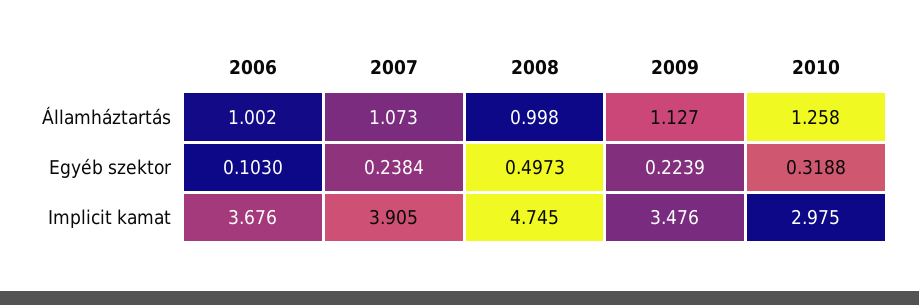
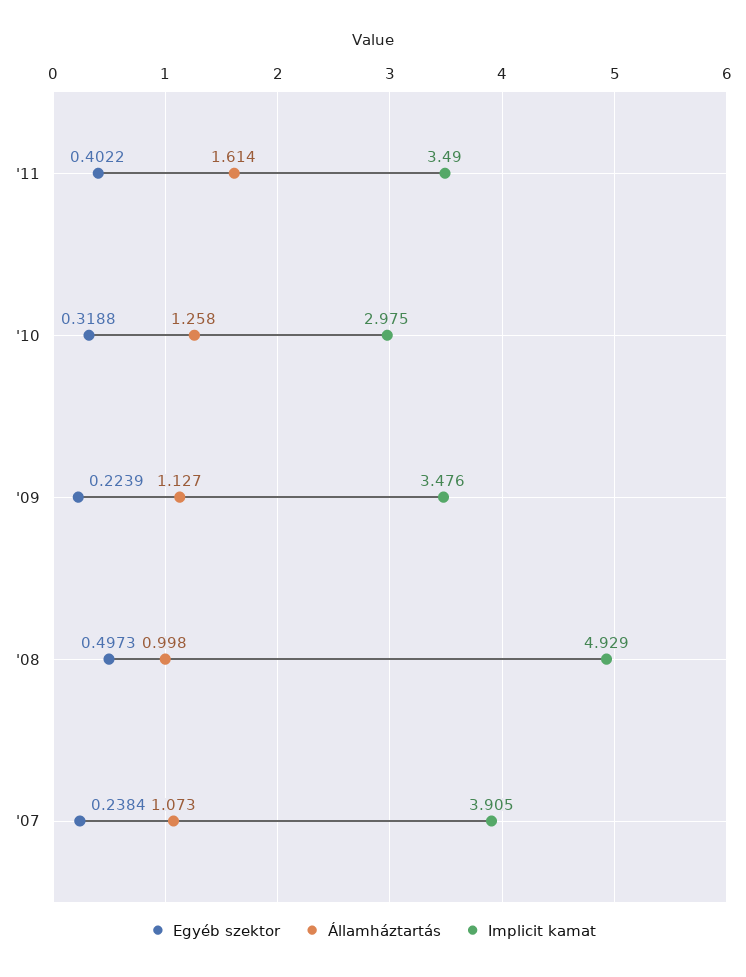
Államháztartás, 2006: 1.002 -> none
Egyéb szektor, 2006: 0.103 -> none
Implicit kamat, 2006: 3.676 -> none
Implicit kamat, 2008: 4.745 -> 4.929
Egyéb szektor, '11: none -> 0.4022
Államháztartás, '11: none -> 1.614
Implicit kamat, '11: none -> 3.49

